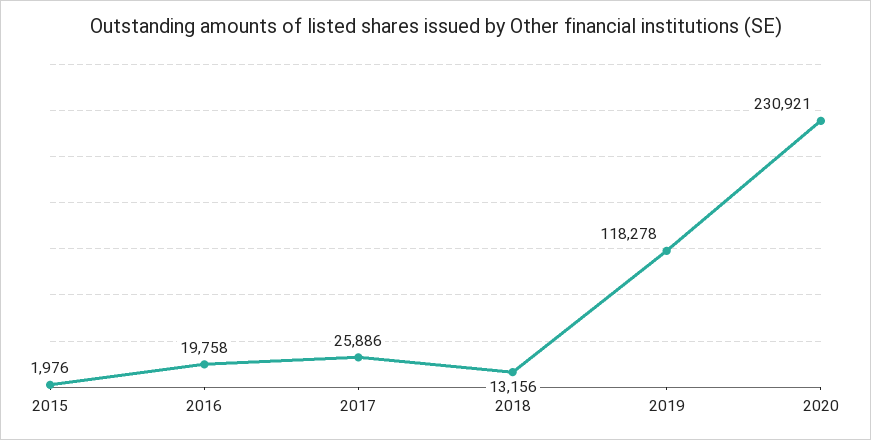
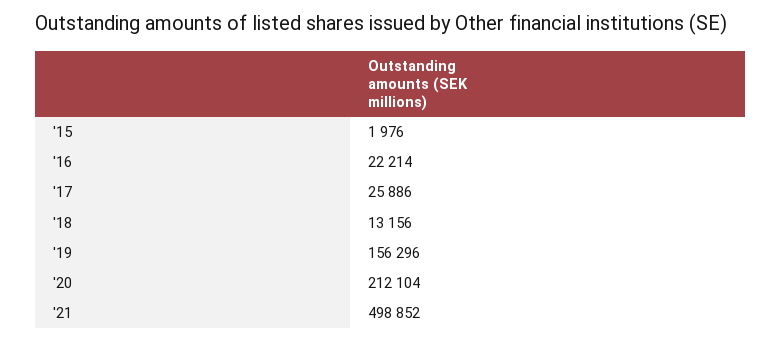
2016: 19758 -> 22214
2019: 118278 -> 156296
2020: 230921 -> 212104
'21: none -> 498852

